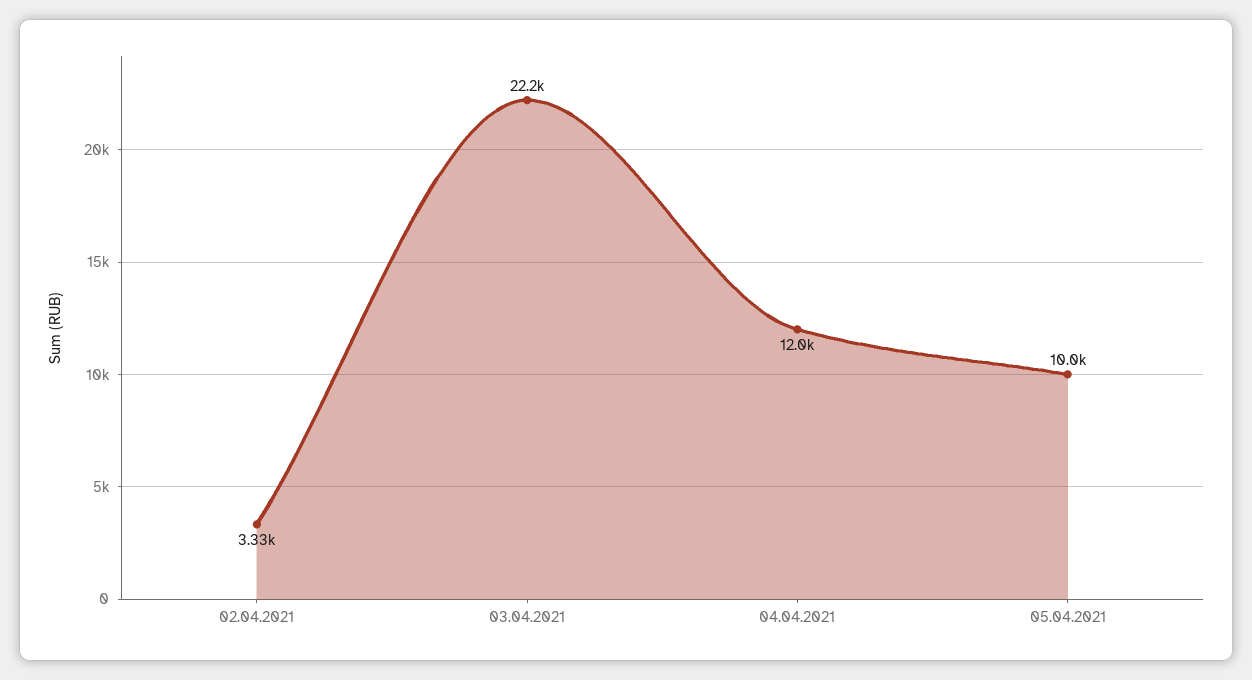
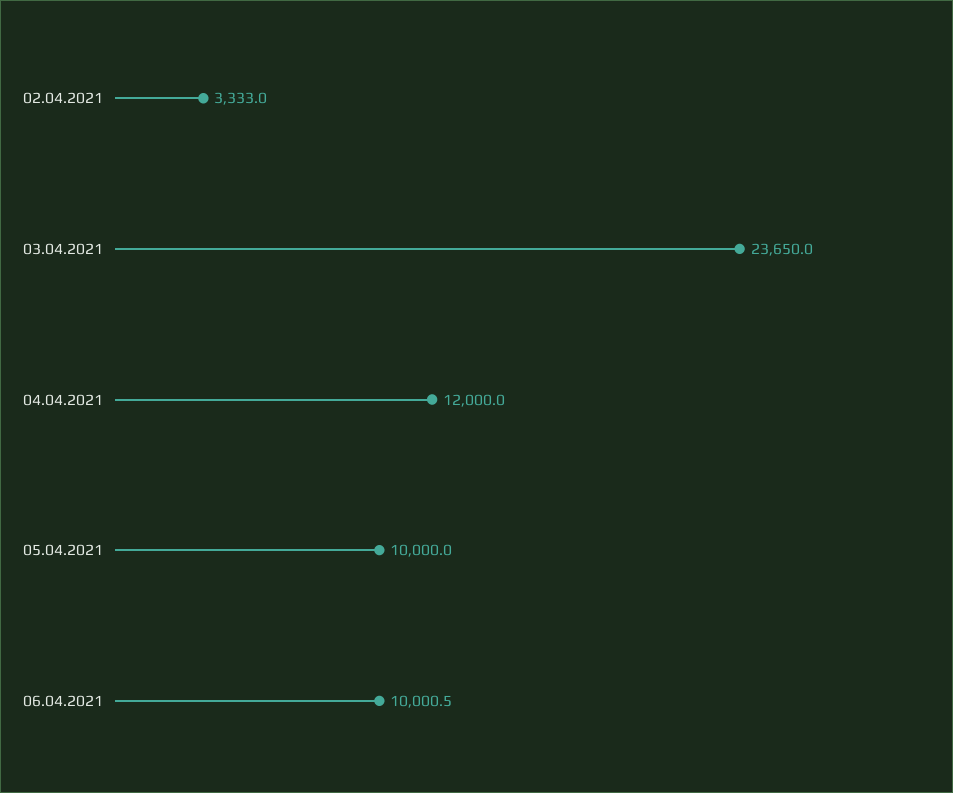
03.04.2021: 22200 -> 23650
06.04.2021: none -> 10000.5

